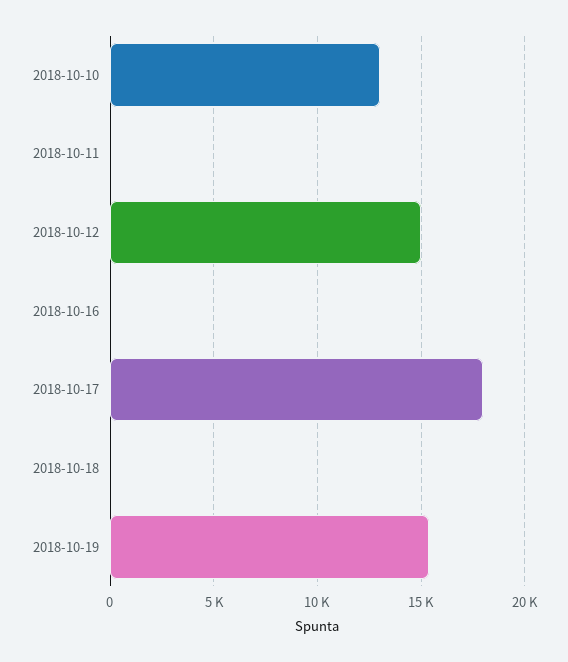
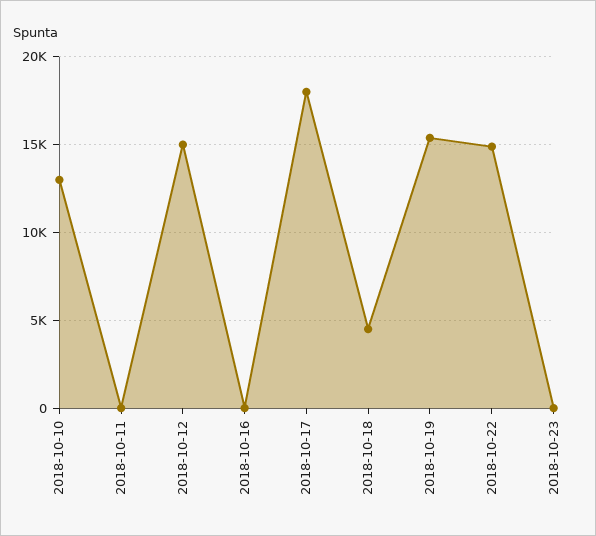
2018-10-18: 0 -> 4500
2018-10-22: none -> 15000
2018-10-23: none -> 0

